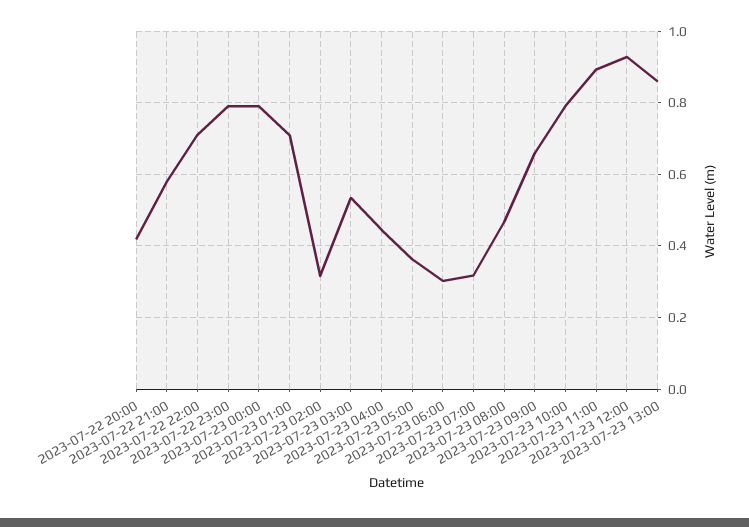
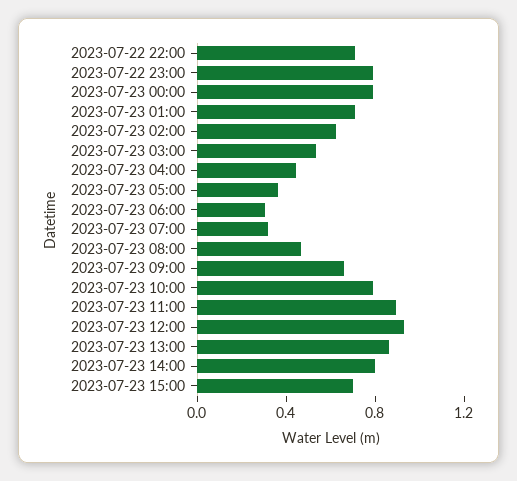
2023-07-22 20:00: 0.42 -> none
2023-07-22 21:00: 0.58 -> none
2023-07-23 02:00: 0.32 -> 0.6
2023-07-23 14:00: none -> 0.8
2023-07-23 15:00: none -> 0.7

